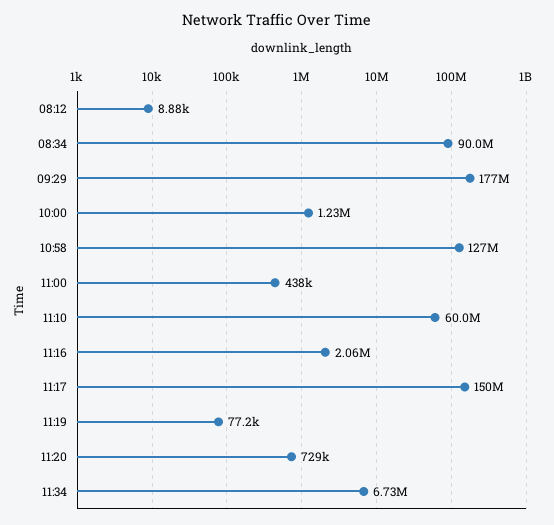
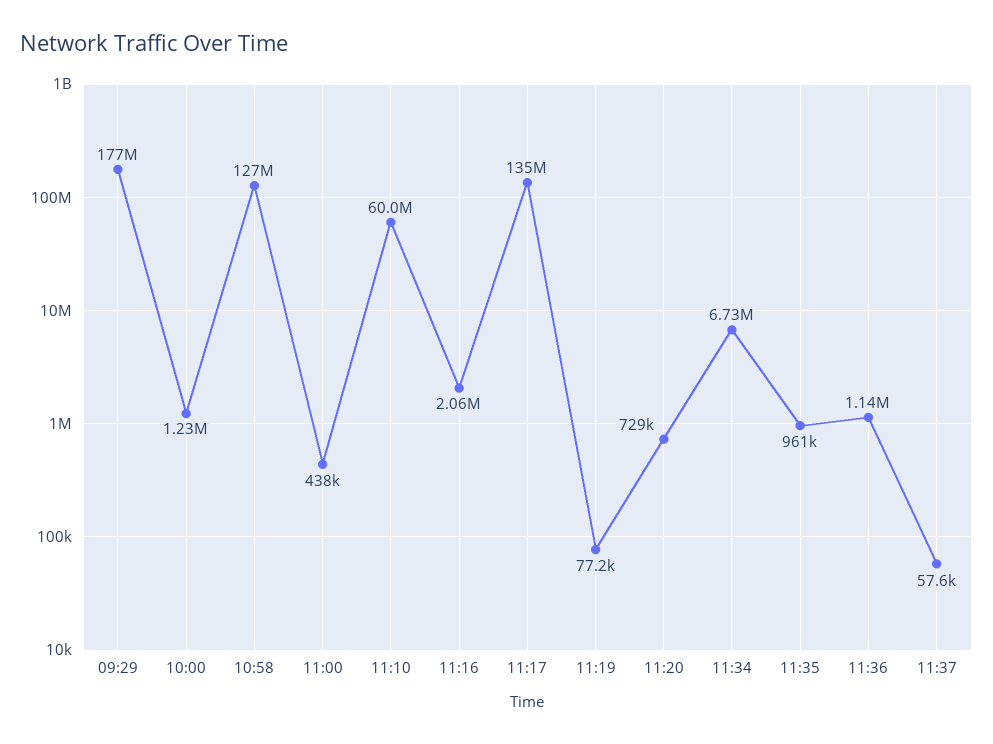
08:12: 8880 -> none
08:34: 90000000 -> none
11:17: 150000000 -> 135000000
11:35: none -> 961000
11:36: none -> 1140000
11:37: none -> 57600

